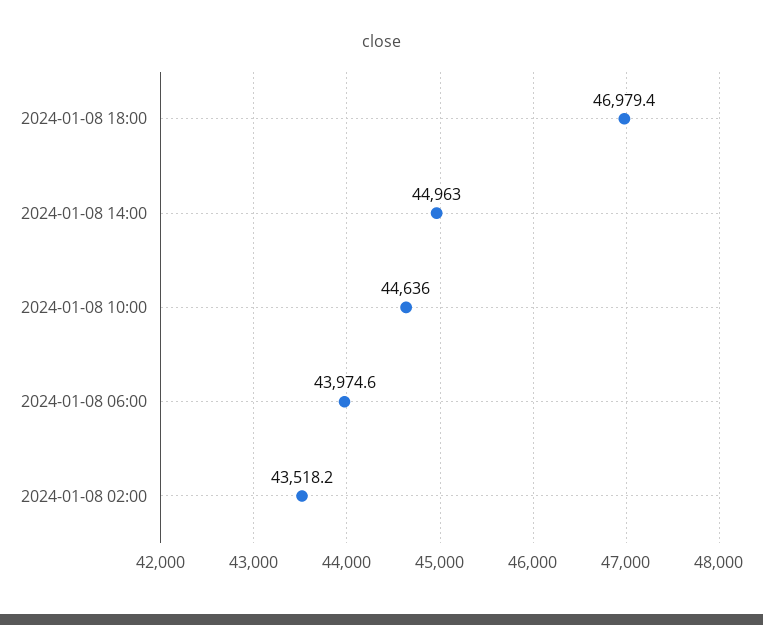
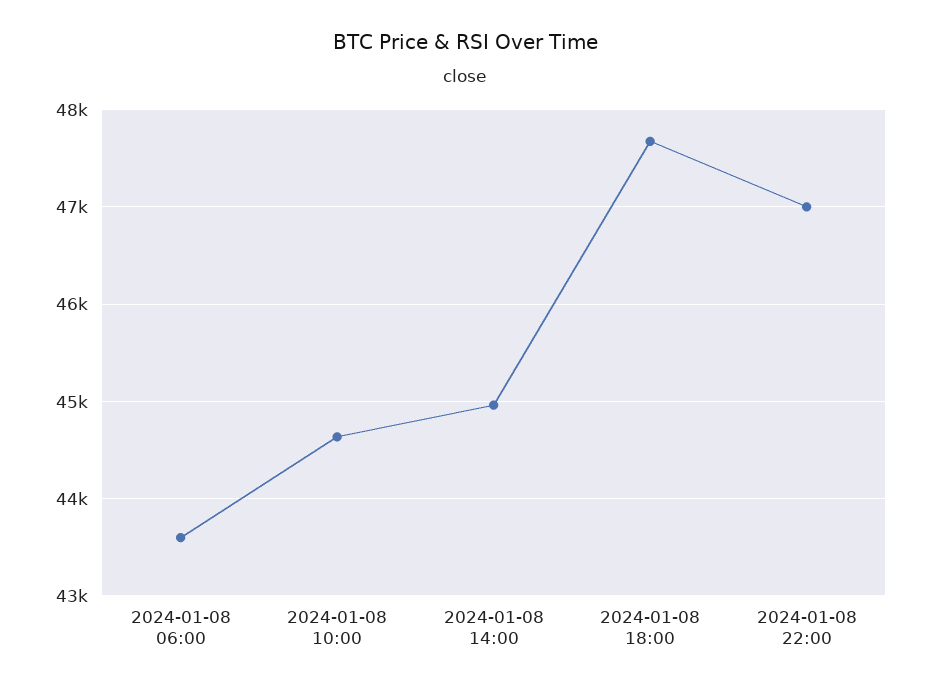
2024-01-08 18:00: 46979.4 -> 47700
2024-01-08 06:00: 43974.6 -> 43600
2024-01-08 02:00: 43518.2 -> none
2024-01-08 22:00: none -> 47000

